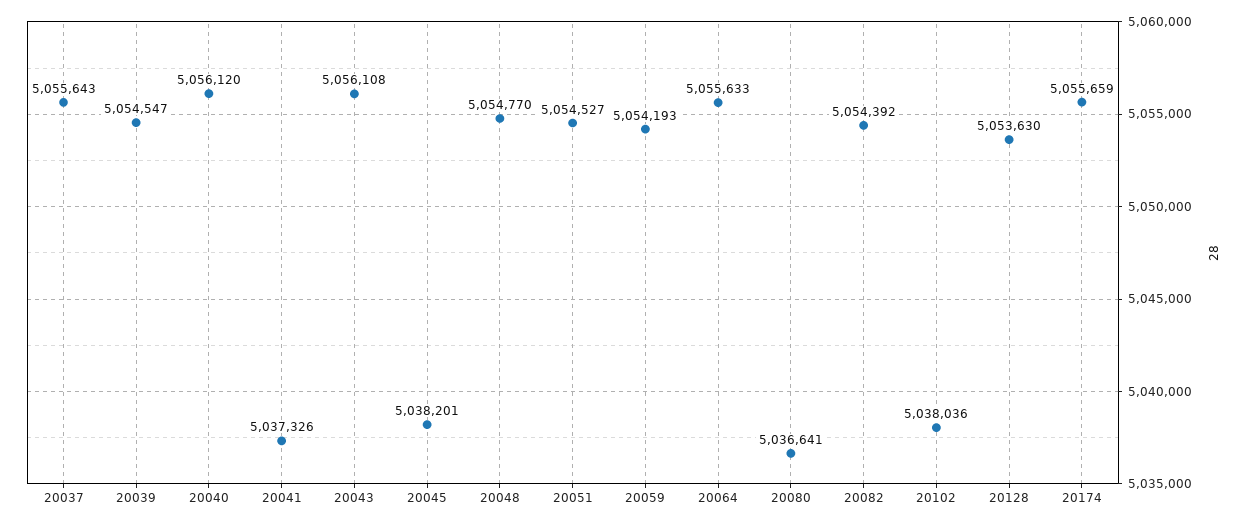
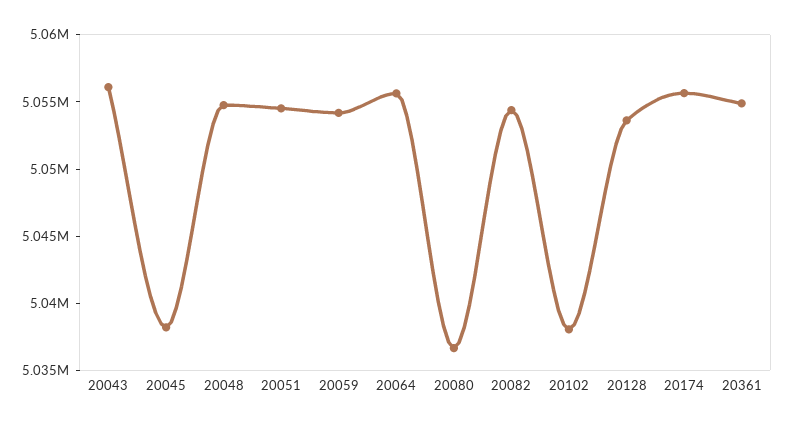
20037: 5055643 -> none
20039: 5054547 -> none
20040: 5056120 -> none
20041: 5037326 -> none
20361: none -> 5055000

